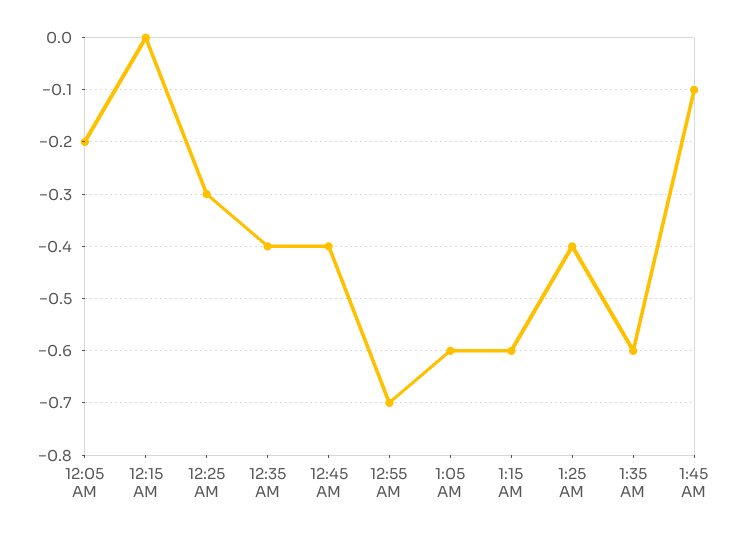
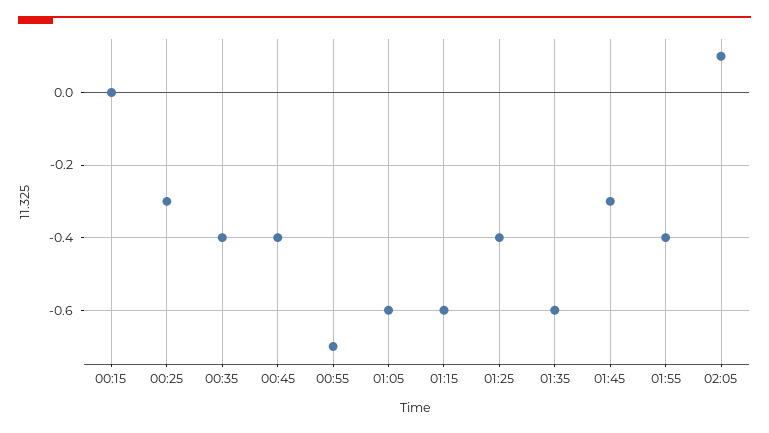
12:05 AM: -0.2 -> none
1:45 AM: -0.1 -> -0.3
01:55: none -> -0.4
02:05: none -> 0.1

